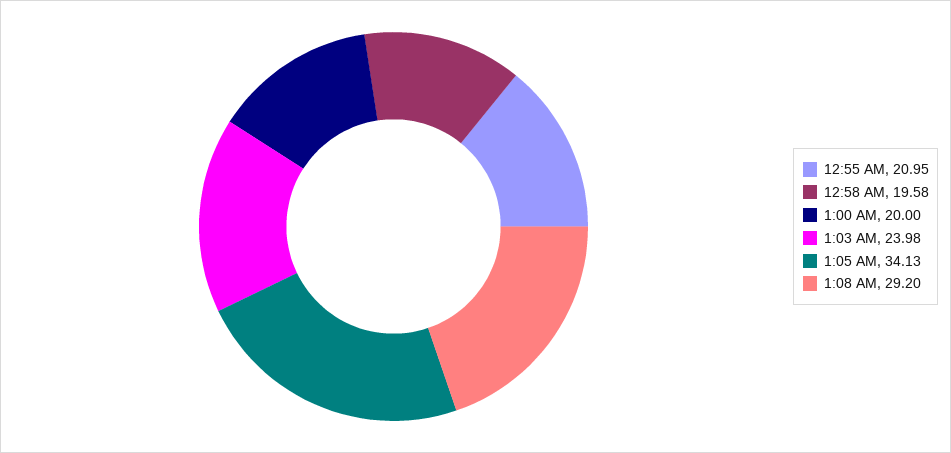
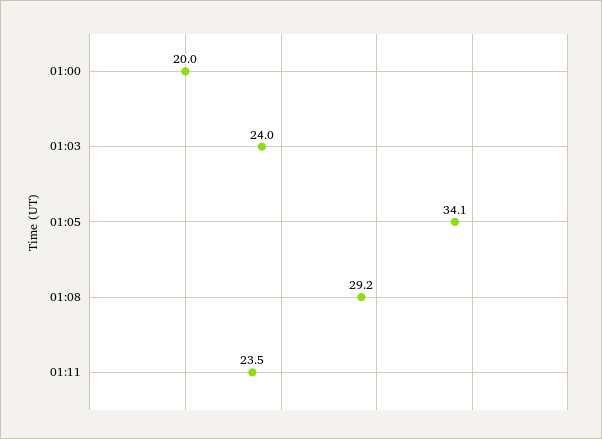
12:55 AM: 20.95 -> none
12:58 AM: 19.58 -> none
01:11: none -> 23.5

